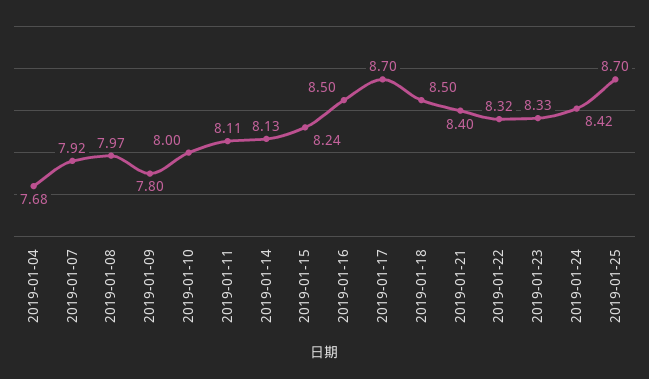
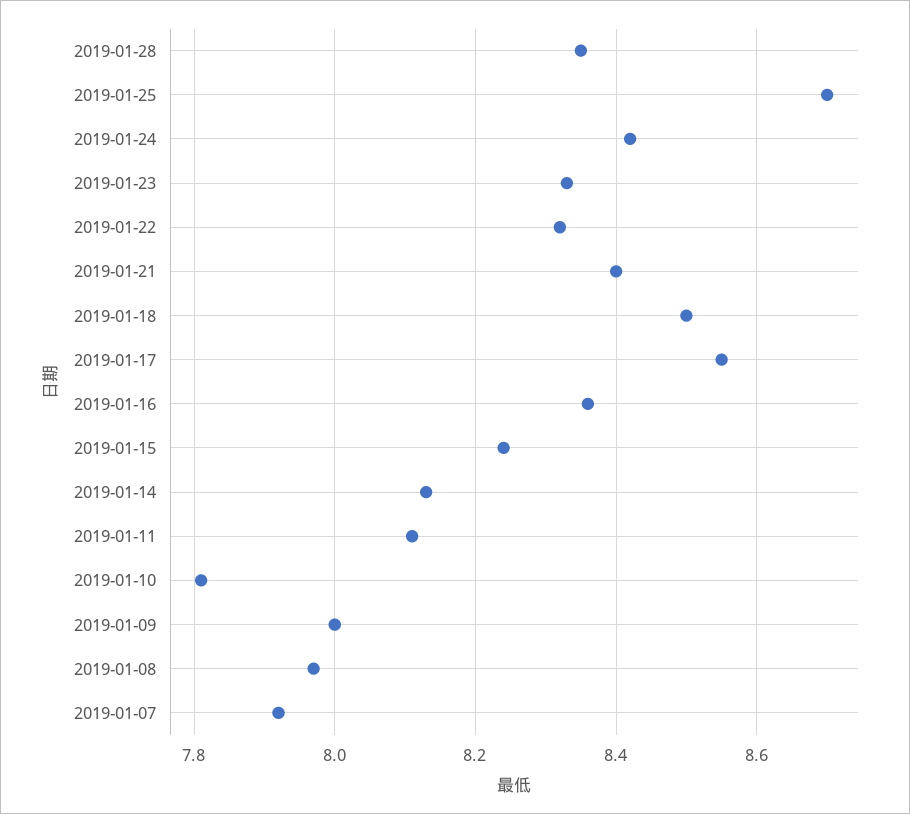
2019-01-04: 7.68 -> none
2019-01-09: 7.8 -> 8
2019-01-10: 8 -> 7.8
2019-01-16: 8.5 -> 8.35
2019-01-17: 8.7 -> 8.55
2019-01-28: none -> 8.35

